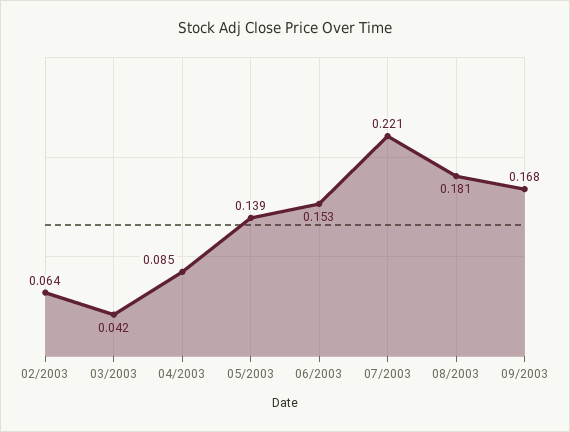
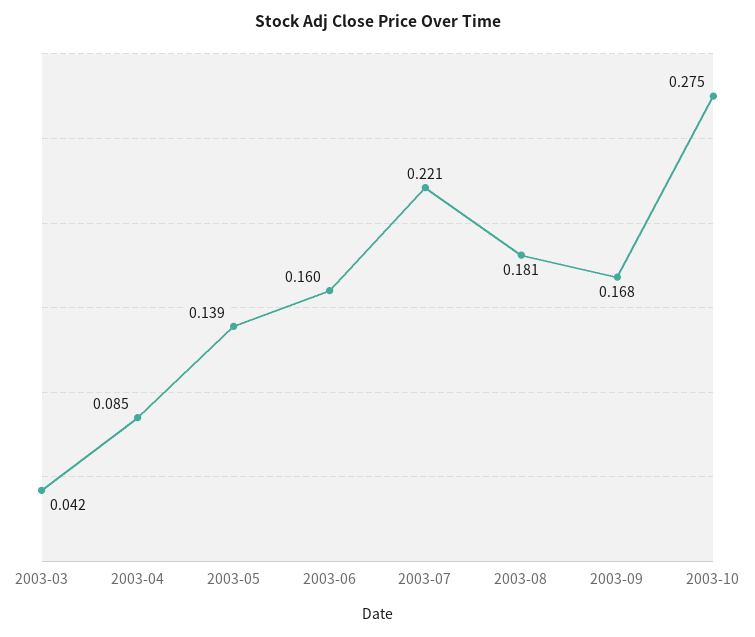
02/2003: 0.064 -> none
06/2003: 0.153 -> 0.16
2003-10: none -> 0.275

